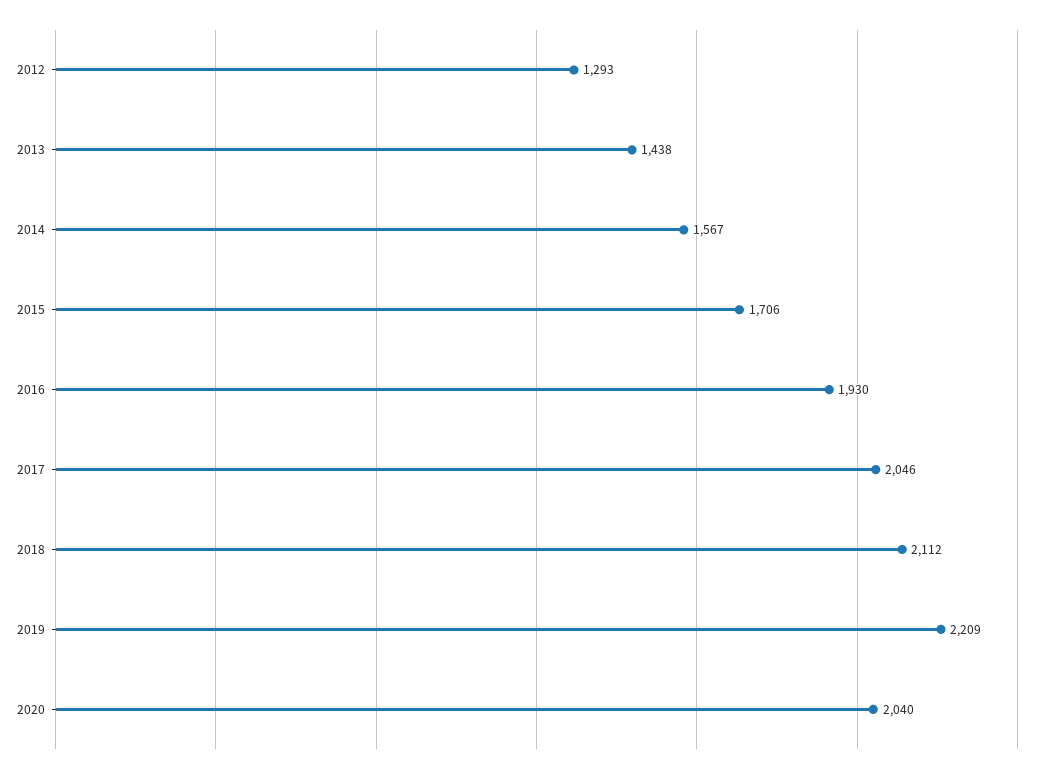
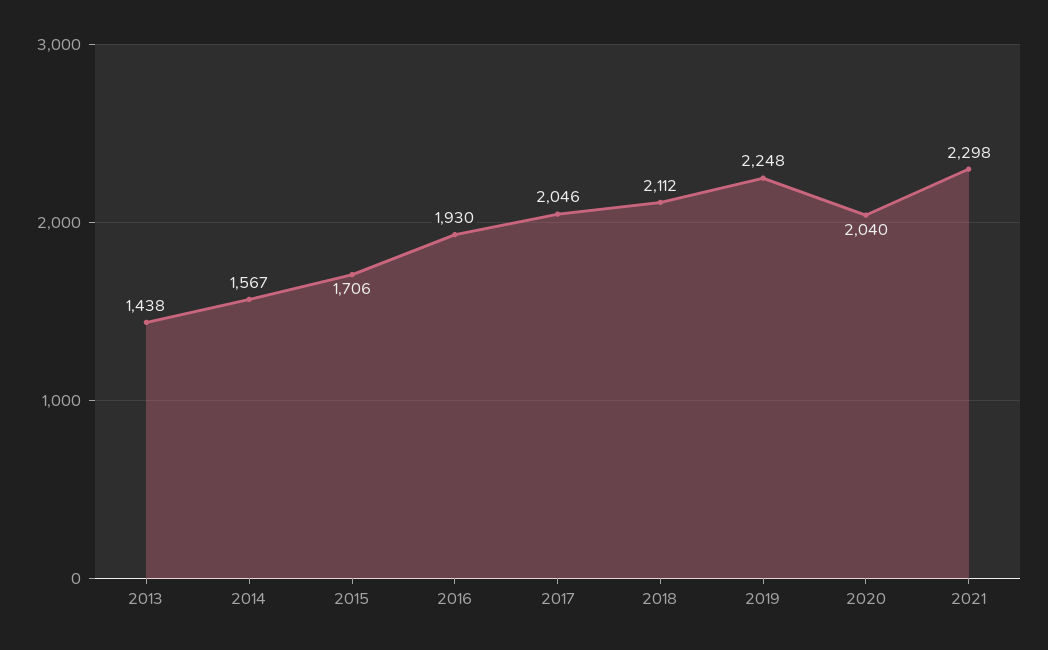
2012: 1293 -> none
2019: 2209 -> 2248
2021: none -> 2298

